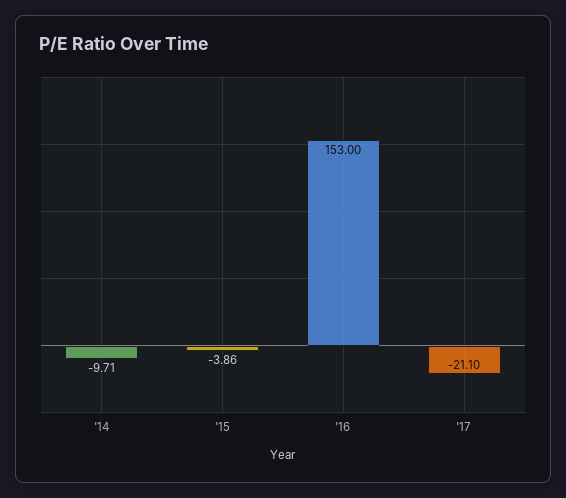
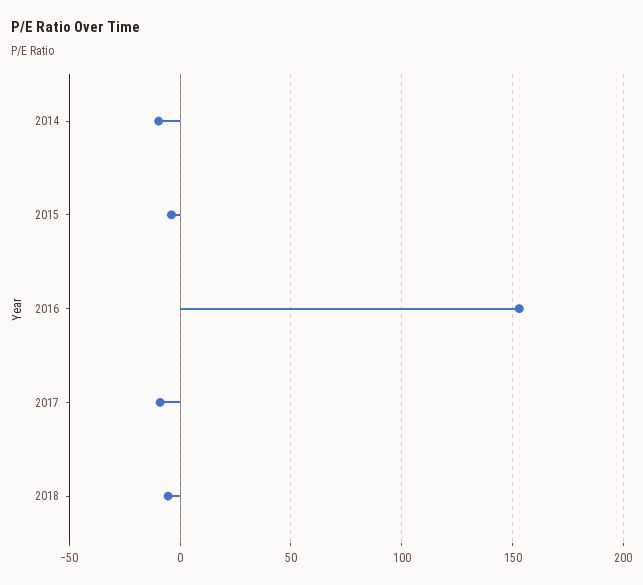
'17: -21.1 -> -10
2018: none -> -5

